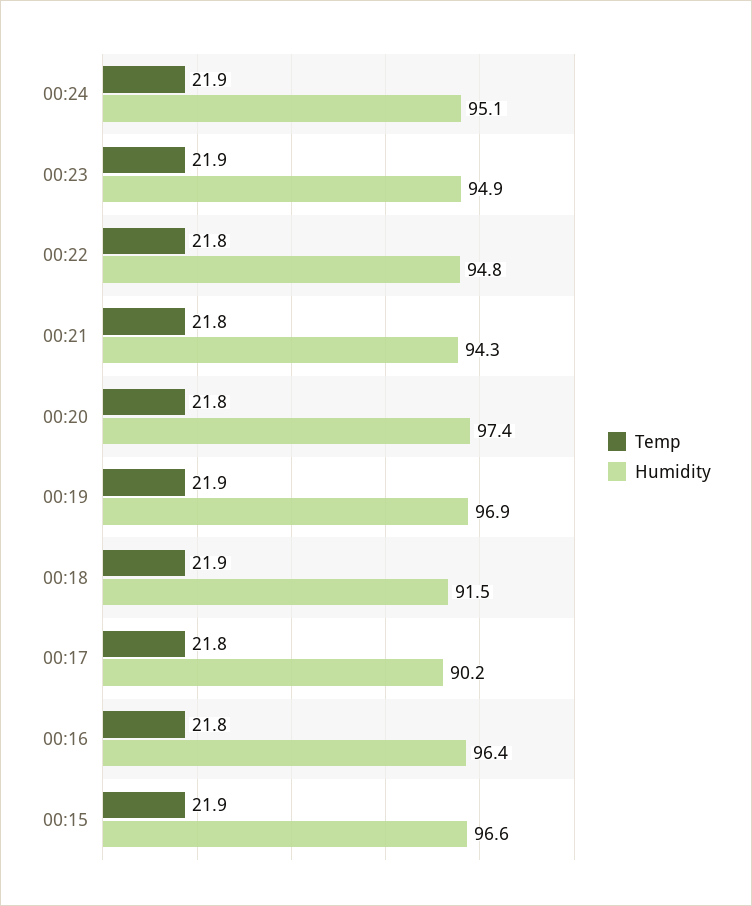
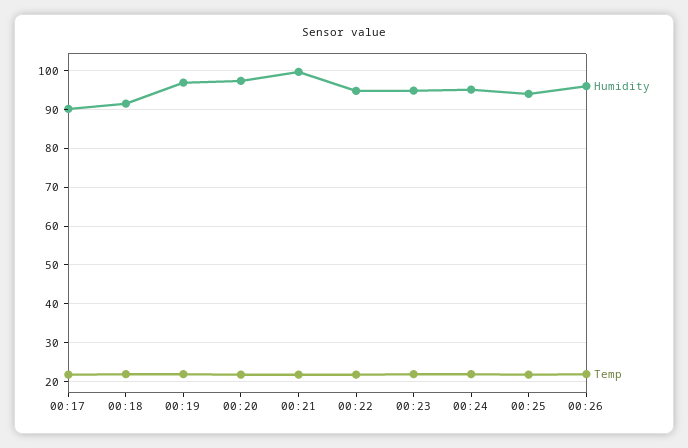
Humidity, 00:21: 94.3 -> 100
Temp, 00:16: 21.8 -> none
Humidity, 00:16: 96.4 -> none
Temp, 00:15: 21.9 -> none
Humidity, 00:15: 96.6 -> none
Humidity, 00:25: none -> 94
Temp, 00:25: none -> 22
Humidity, 00:26: none -> 96
Temp, 00:26: none -> 22

